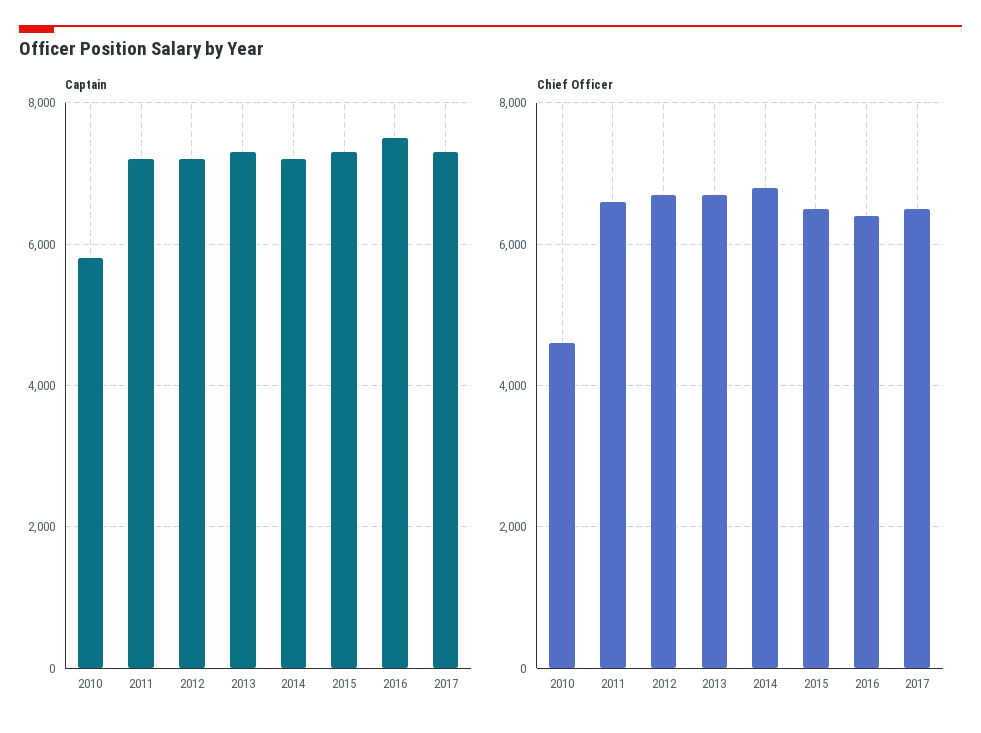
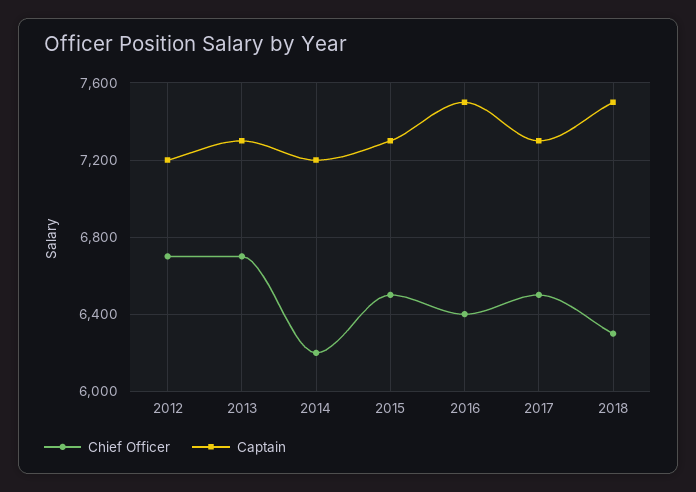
Captain, 2010: 5800 -> none
Captain, 2011: 7200 -> none
Chief Officer, 2010: 4600 -> none
Chief Officer, 2011: 6600 -> none
Chief Officer, 2014: 6800 -> 6200
Chief Officer, 2018: none -> 6300
Captain, 2018: none -> 7500

